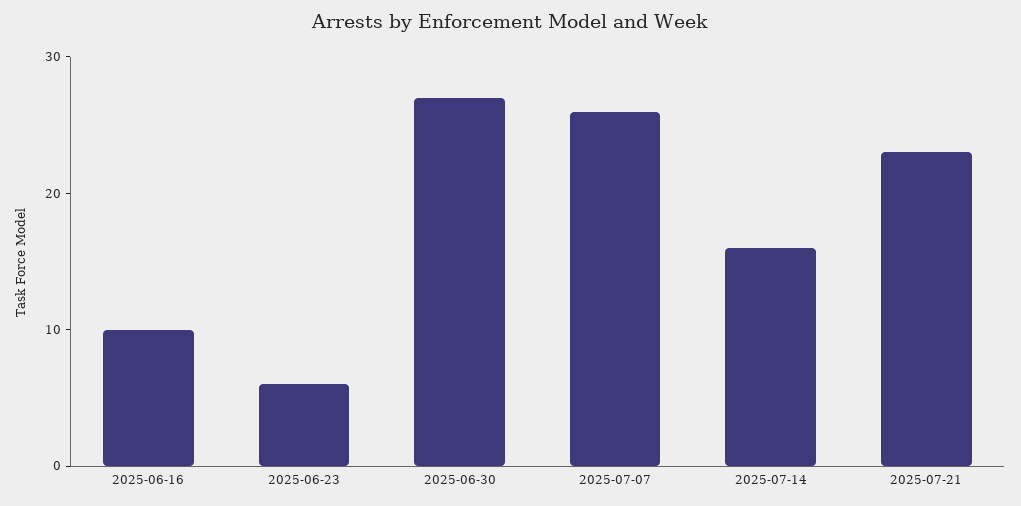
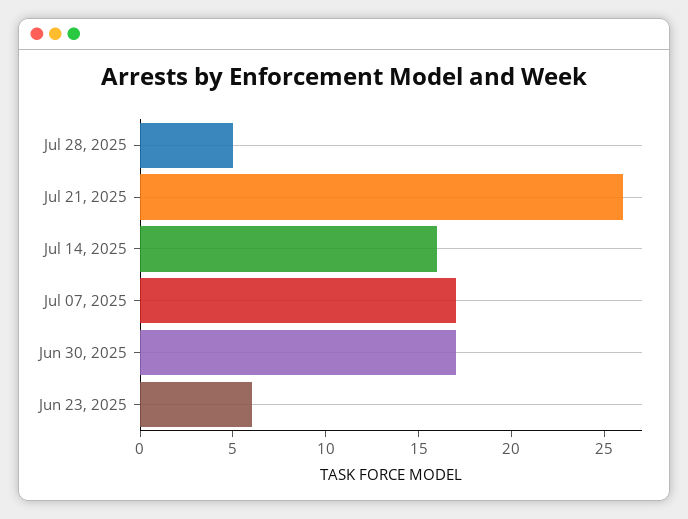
2025-06-16: 10 -> none
2025-06-30: 27 -> 17
2025-07-07: 26 -> 17
2025-07-21: 23 -> 26
Jul 28, 2025: none -> 5

